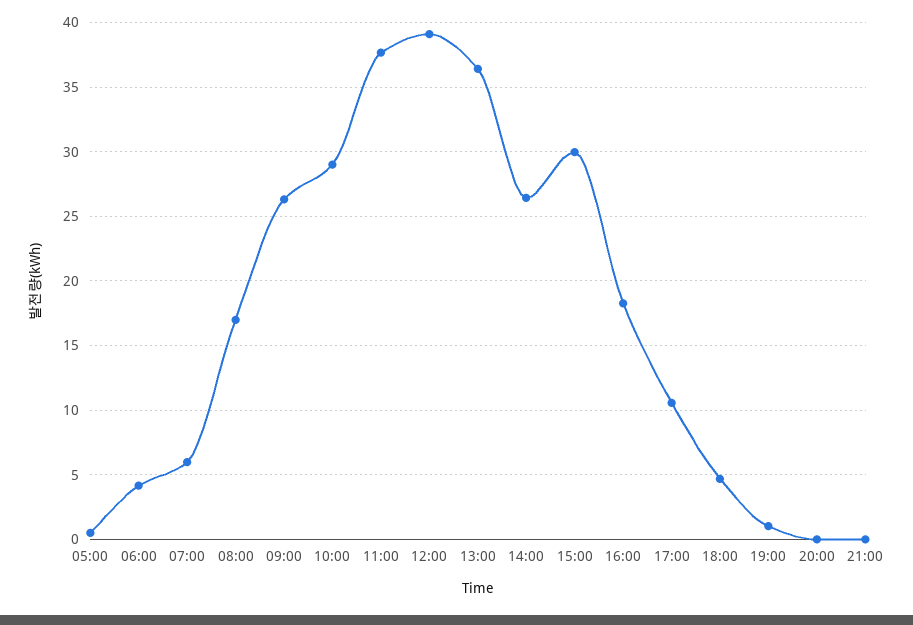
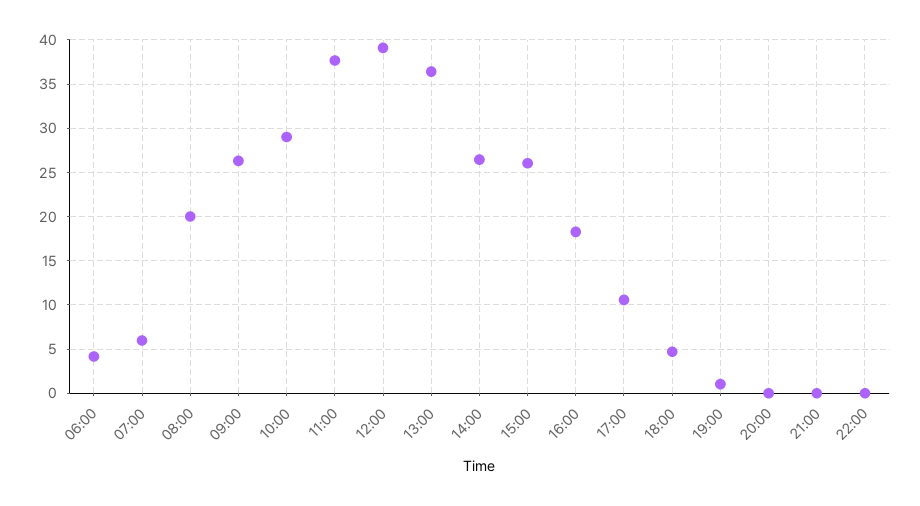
05:00: 0.5 -> none
08:00: 17 -> 20
15:00: 30 -> 26
22:00: none -> 0

